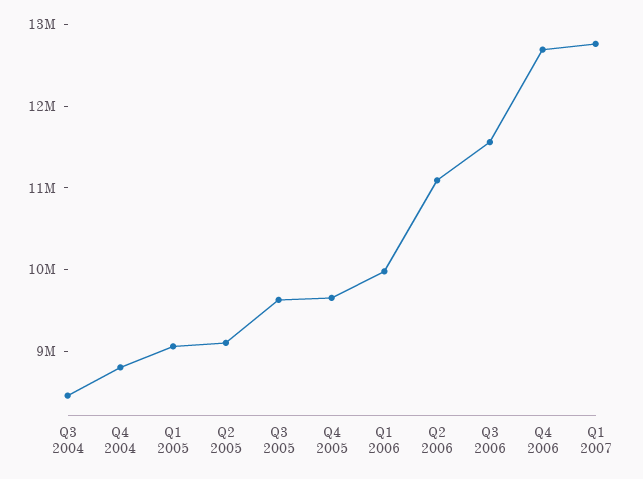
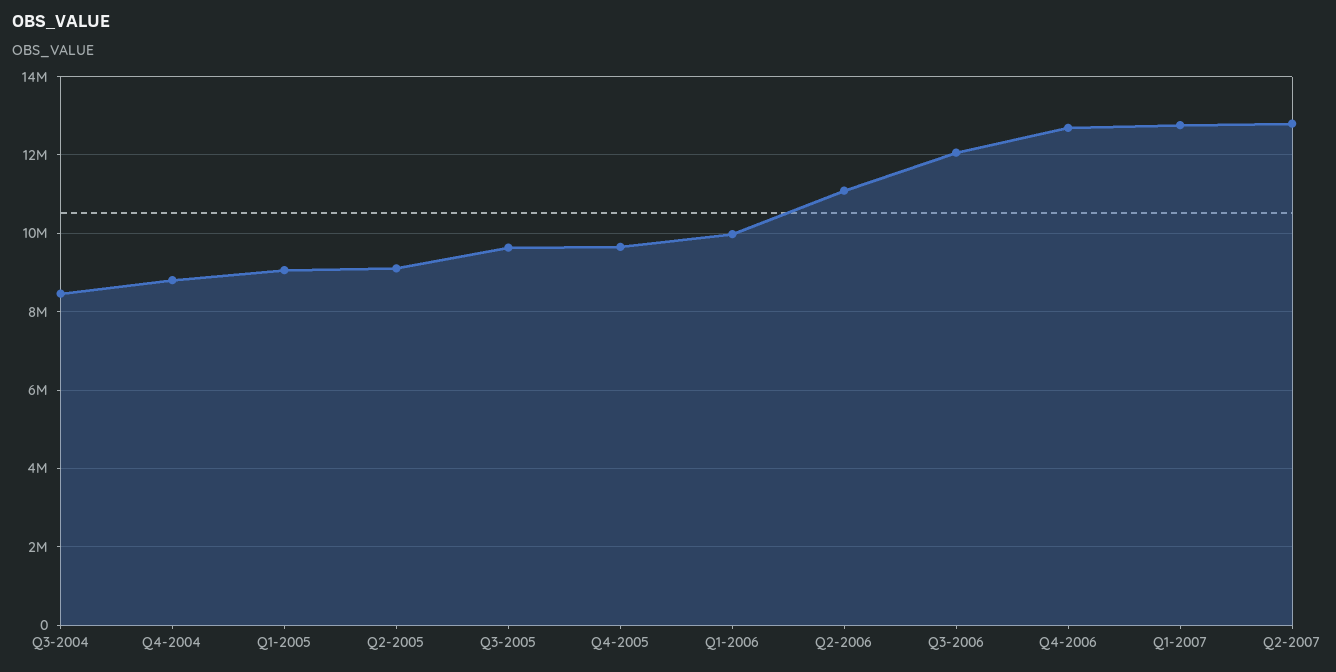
Q3 2006: 11600000 -> 12000000
Q2-2007: none -> 12800000

